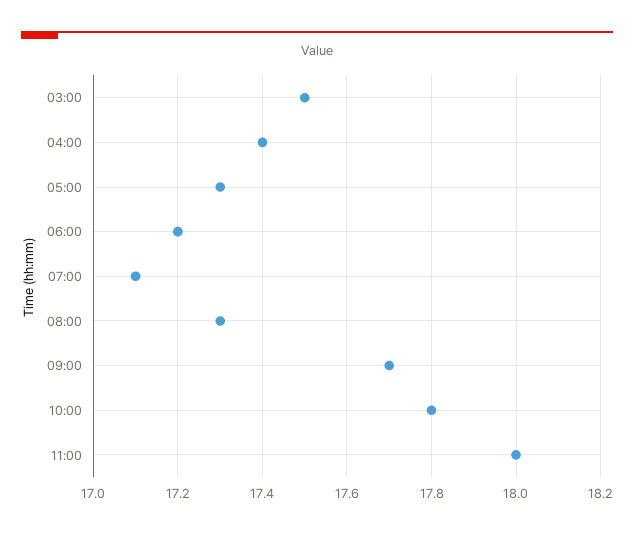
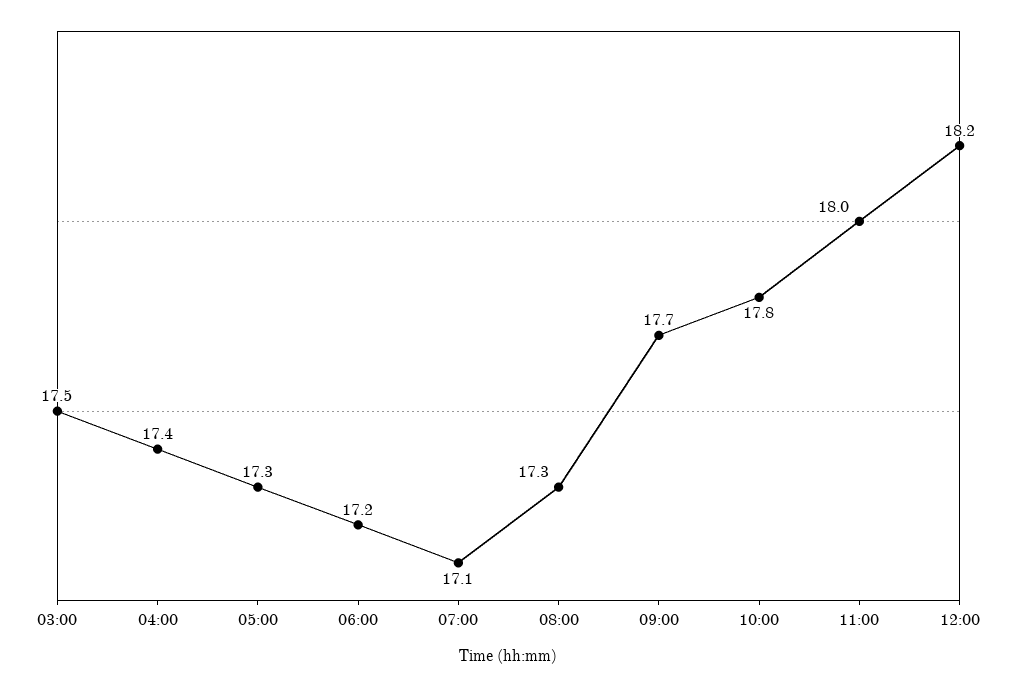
12:00: none -> 18.2

